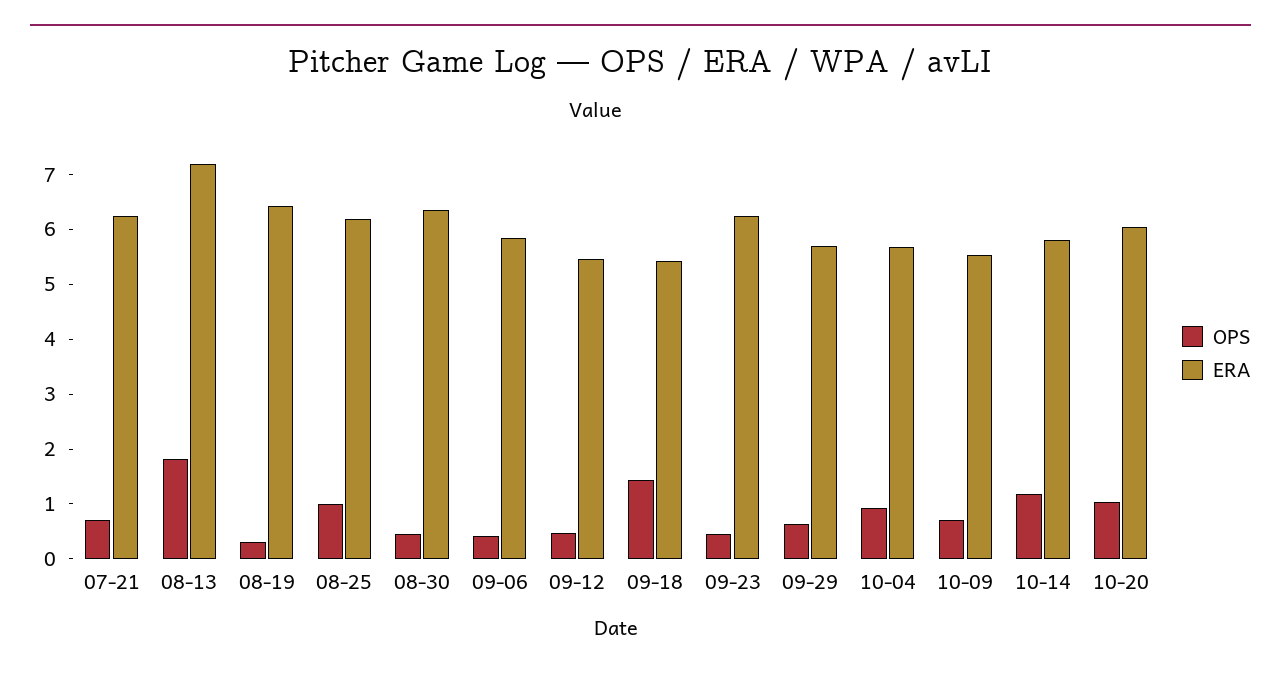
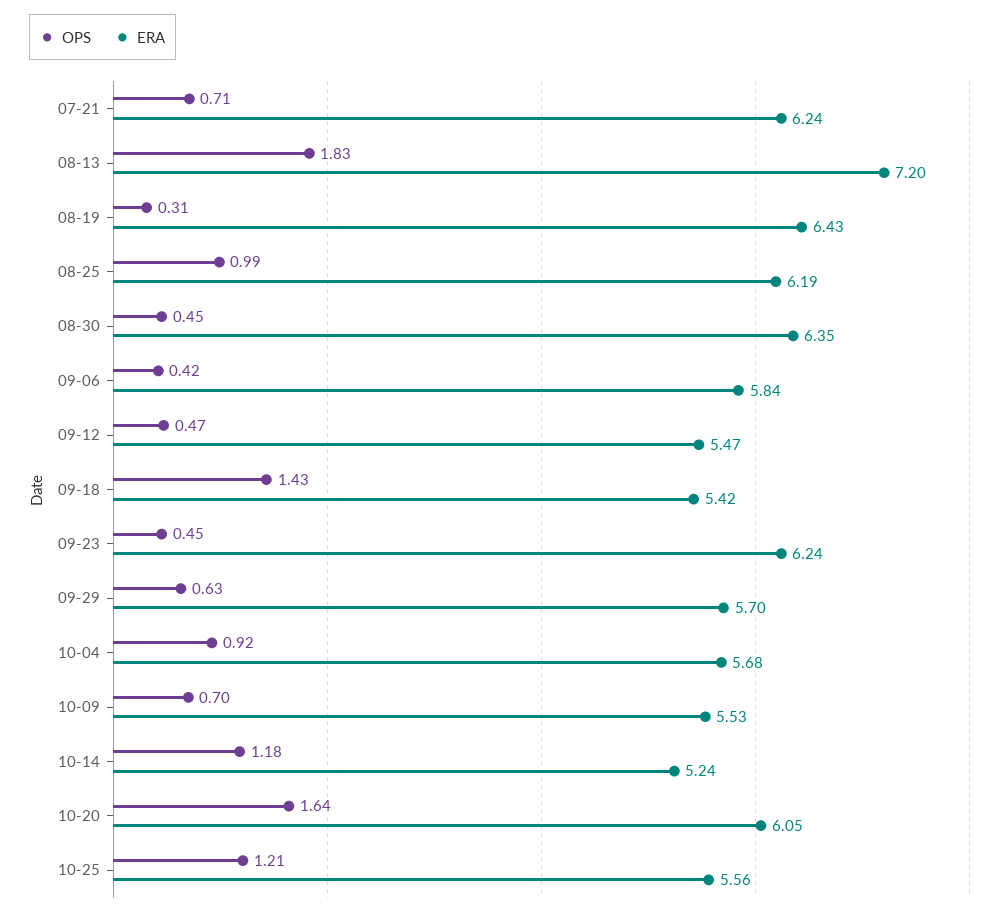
ERA, 10-14: 5.8 -> 5.24
OPS, 10-20: 1 -> 1.64
OPS, 10-25: none -> 1.21
ERA, 10-25: none -> 5.56

